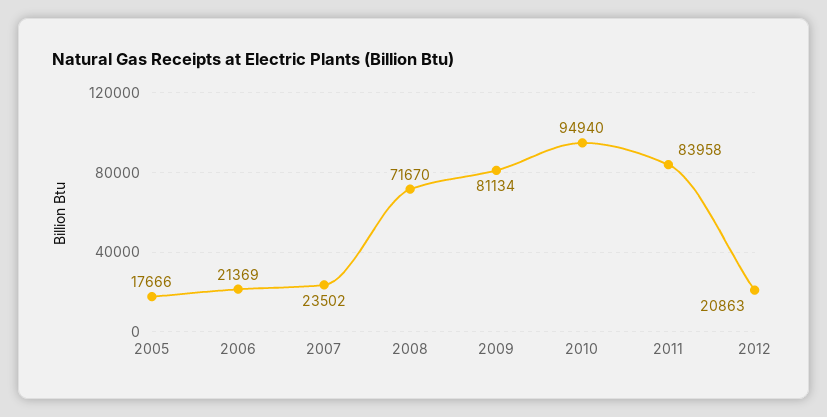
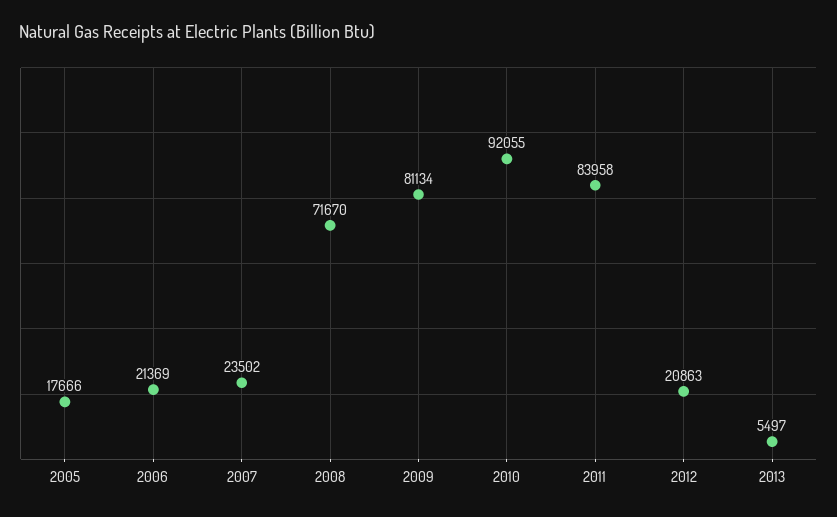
2010: 94940 -> 92055
2013: none -> 5497

